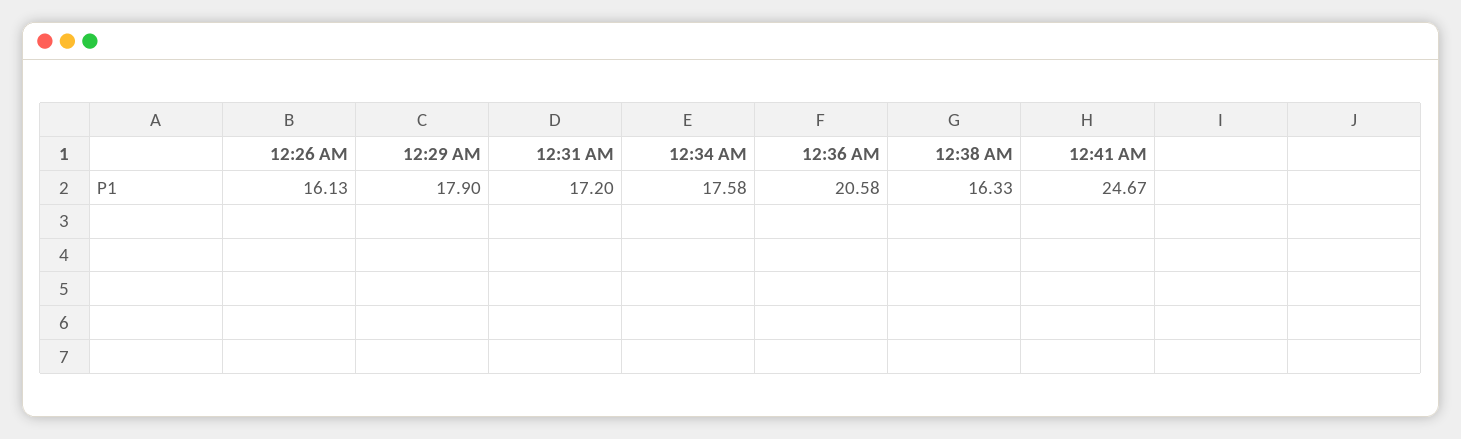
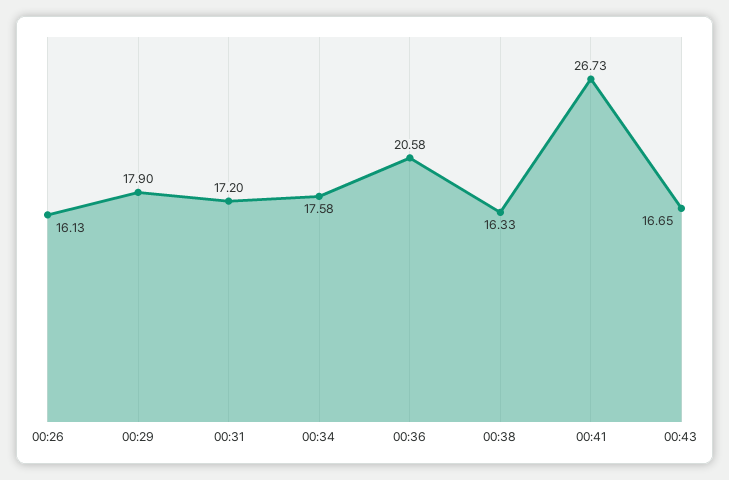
12:41 AM: 24.67 -> 26.73
00:43: none -> 16.65

